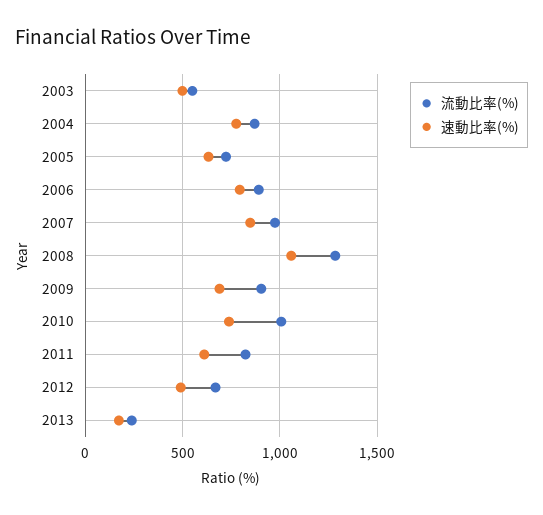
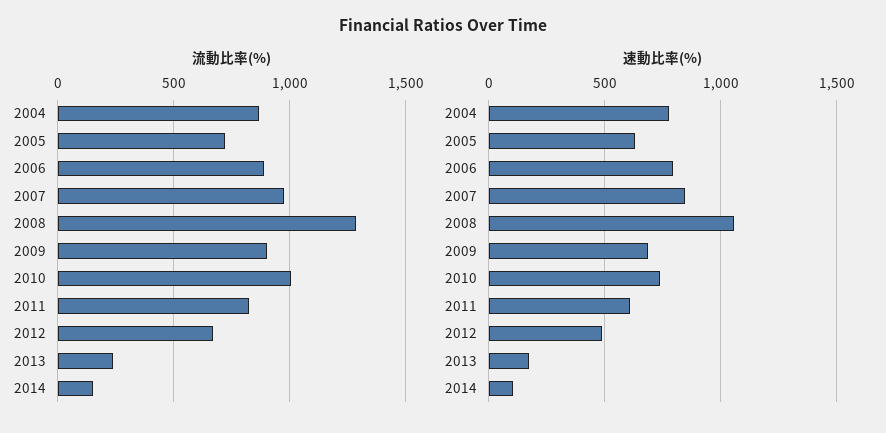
流動比率(%), 2003: 550 -> none
速動比率(%), 2003: 500 -> none
流動比率(%), 2014: none -> 150
速動比率(%), 2014: none -> 100

